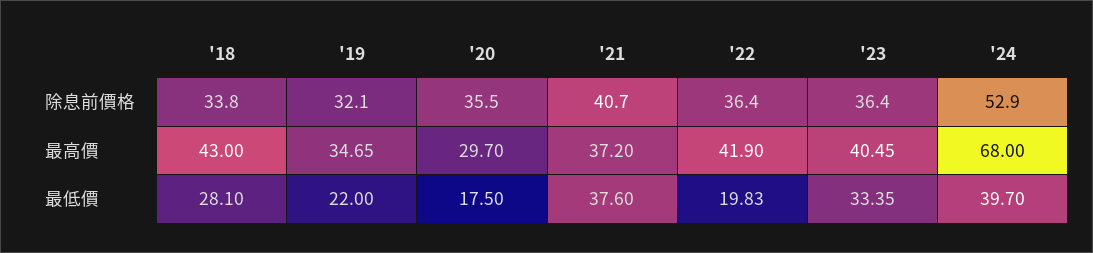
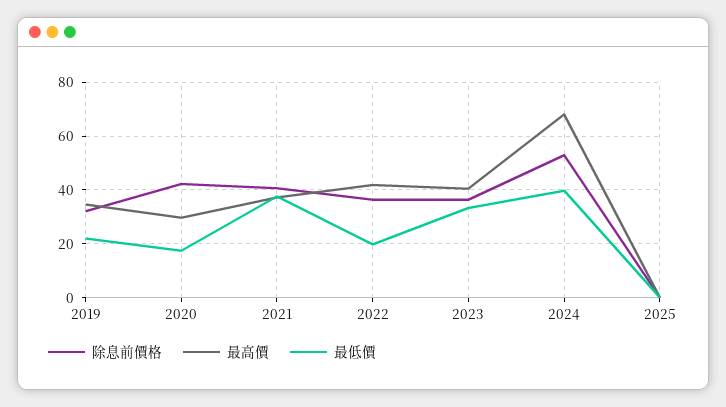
除息前價格, '18: 33.8 -> none
除息前價格, '20: 35.5 -> 42.5
最高價, '18: 43 -> none
最低價, '18: 28.1 -> none
除息前價格, 2025: none -> 0
最高價, 2025: none -> 0
最低價, 2025: none -> 0

